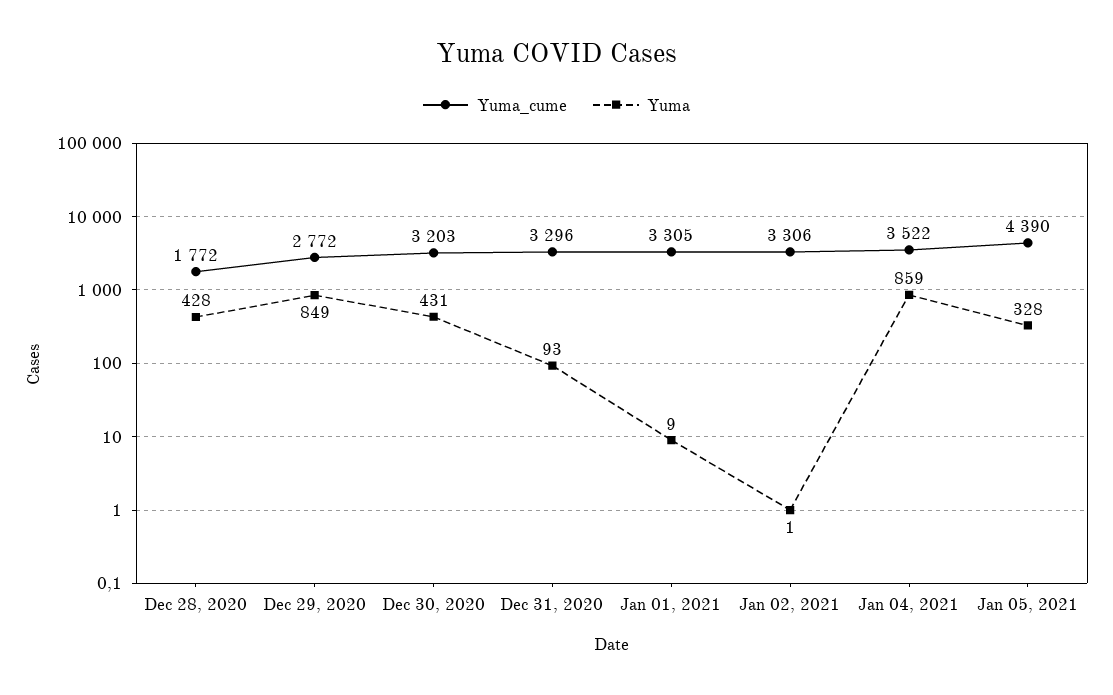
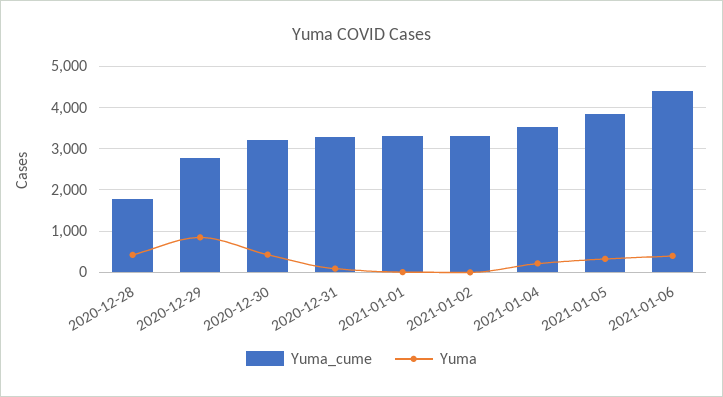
Yuma, Jan 04, 2021: 859 -> 200
Yuma_cume, Jan 05, 2021: 4390 -> 3800
Yuma_cume, 2021-01-06: none -> 4400
Yuma, 2021-01-06: none -> 400

